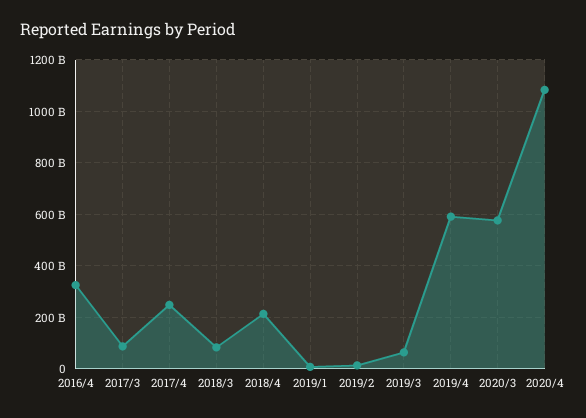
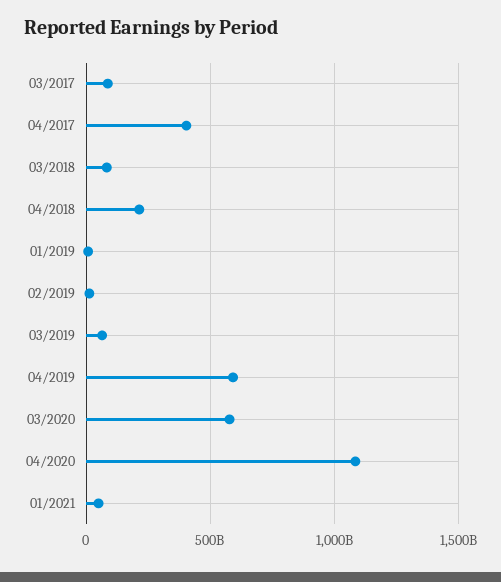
2016/4: 325000000000 -> none
2017/4: 250000000000 -> 400000000000
01/2021: none -> 50000000000

